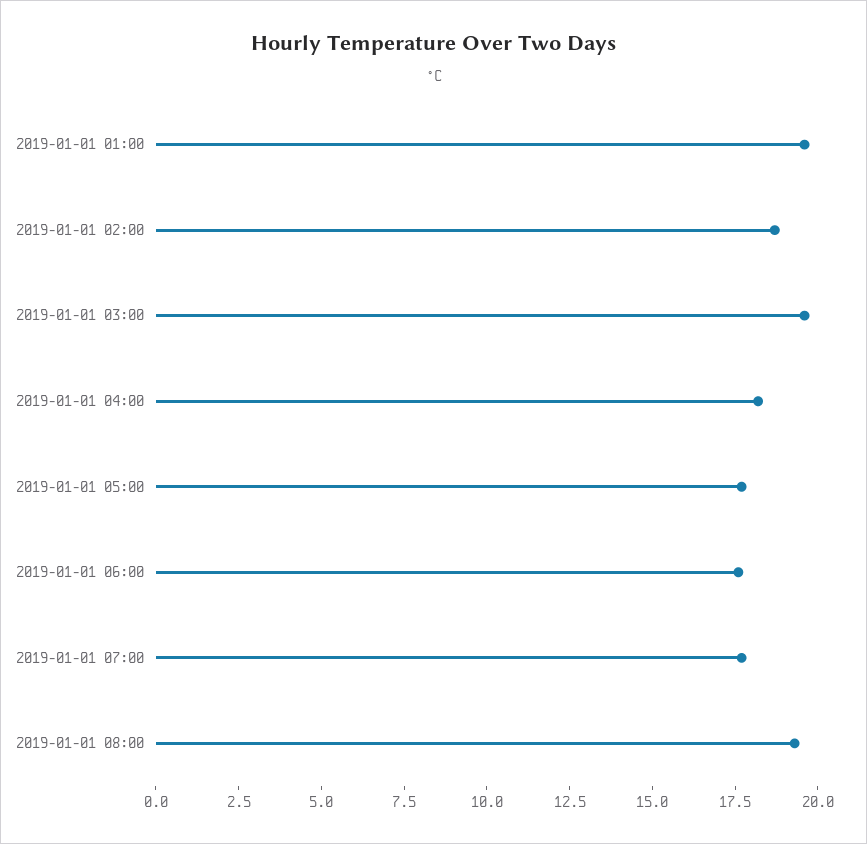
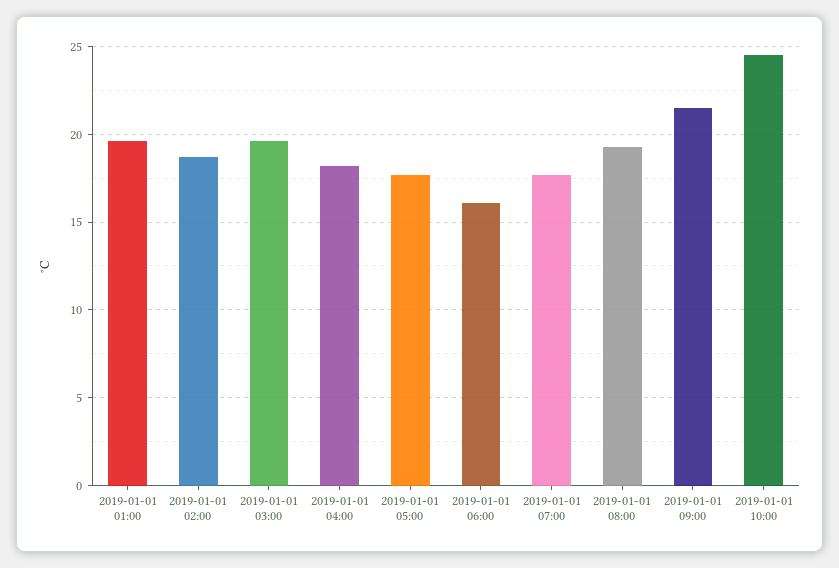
2019-01-01 06:00: 17.5 -> 16
2019-01-01 09:00: none -> 21.5
2019-01-01 10:00: none -> 24.5

